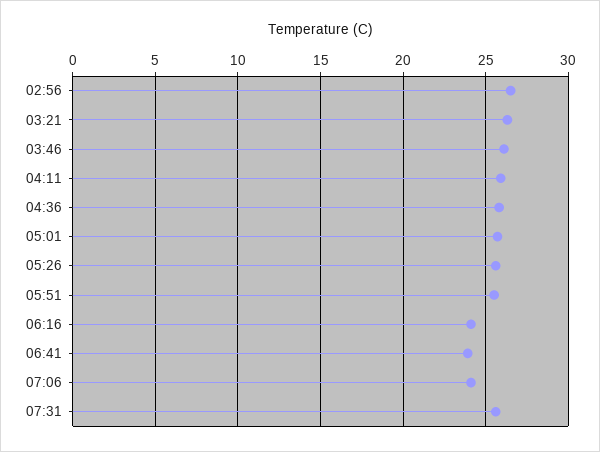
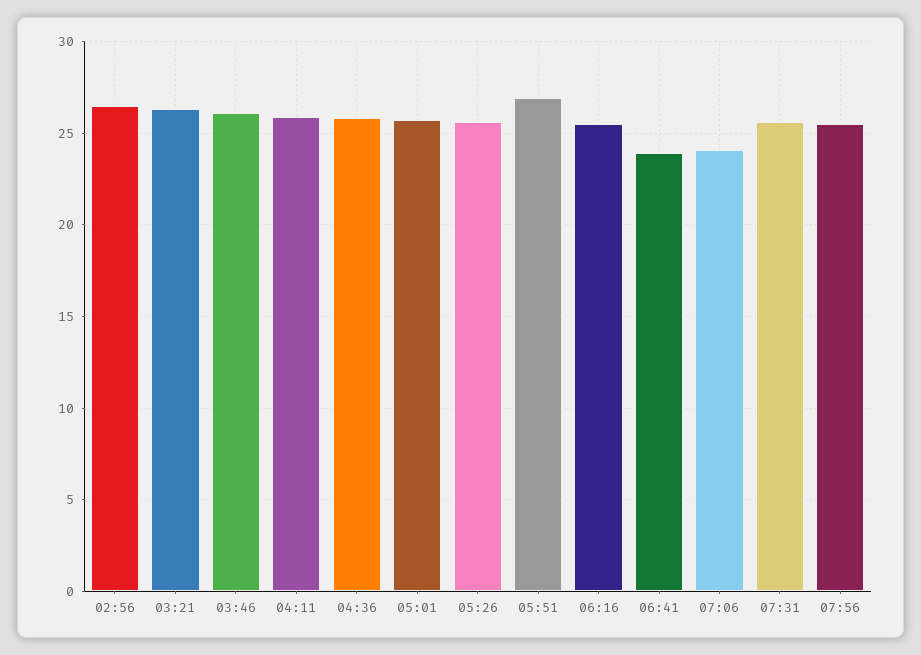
05:51: 25.5 -> 27
06:16: 24 -> 25.5
07:56: none -> 25.5

